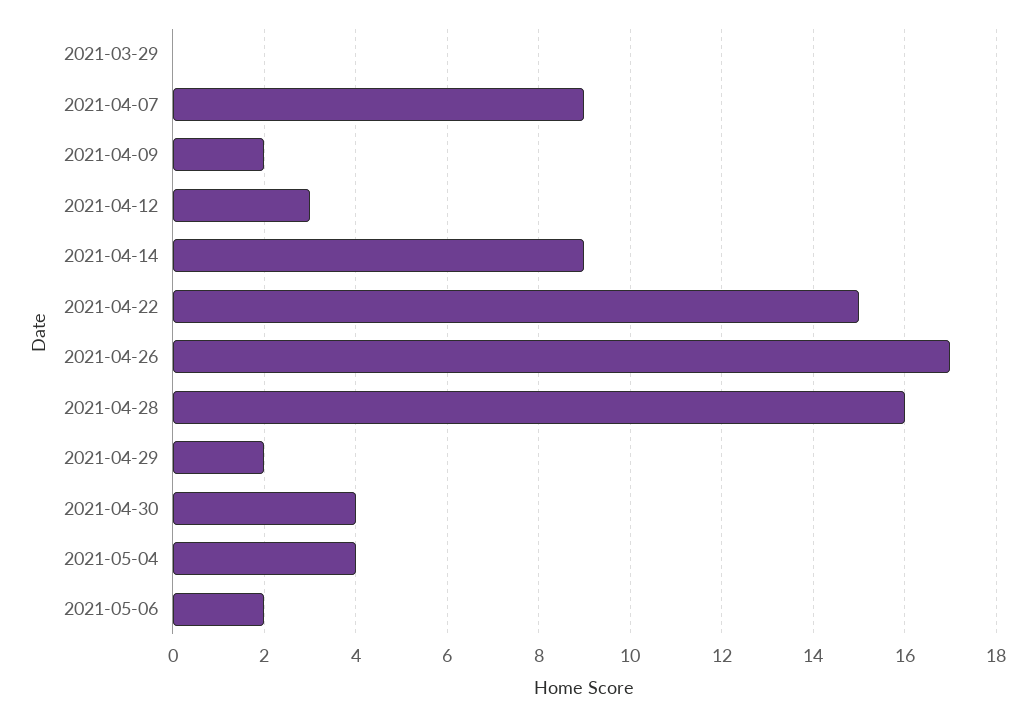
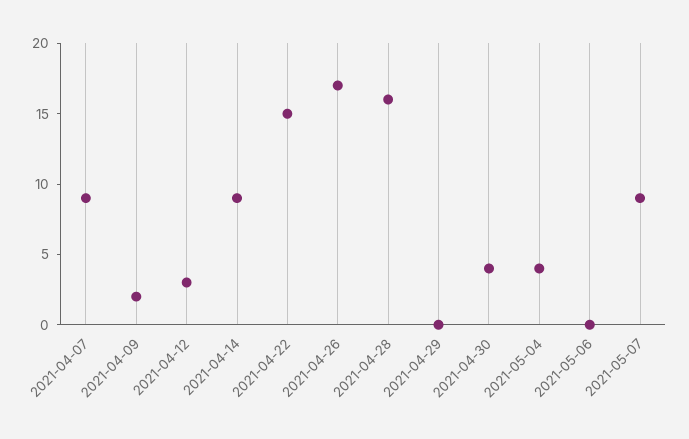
2021-03-29: 0 -> none
2021-04-29: 2 -> 0
2021-05-06: 2 -> 0
2021-05-07: none -> 9

